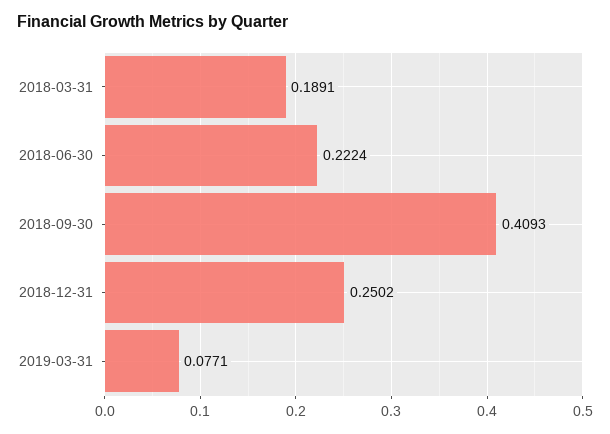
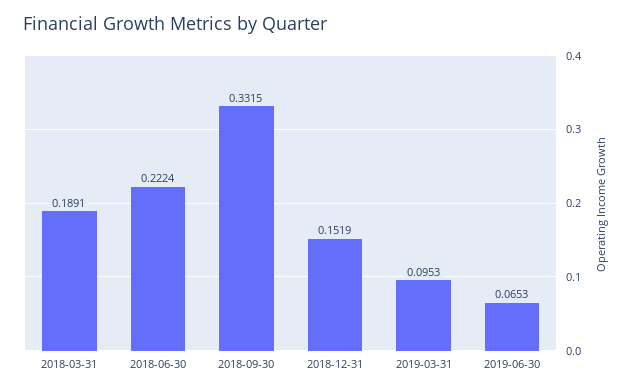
2018-09-30: 0.4093 -> 0.3315
2018-12-31: 0.2502 -> 0.1519
2019-03-31: 0.0771 -> 0.0953
2019-06-30: none -> 0.0653

